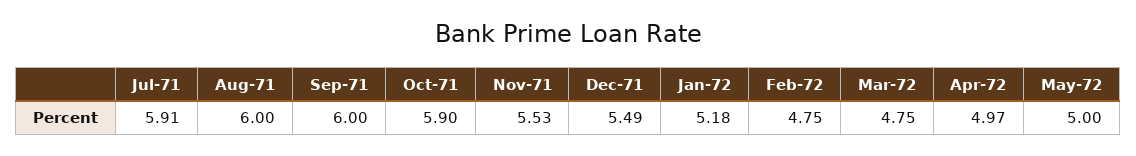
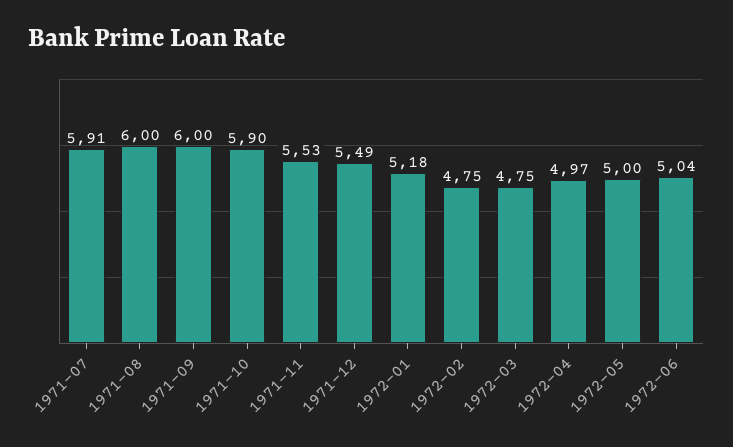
1972-06: none -> 5.04

